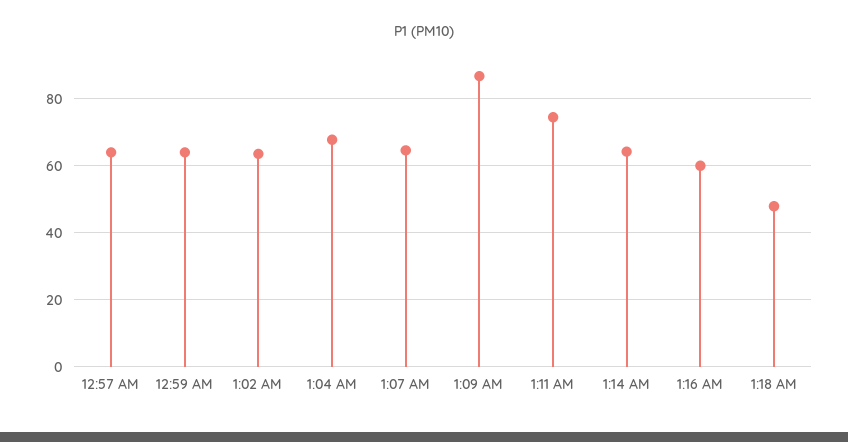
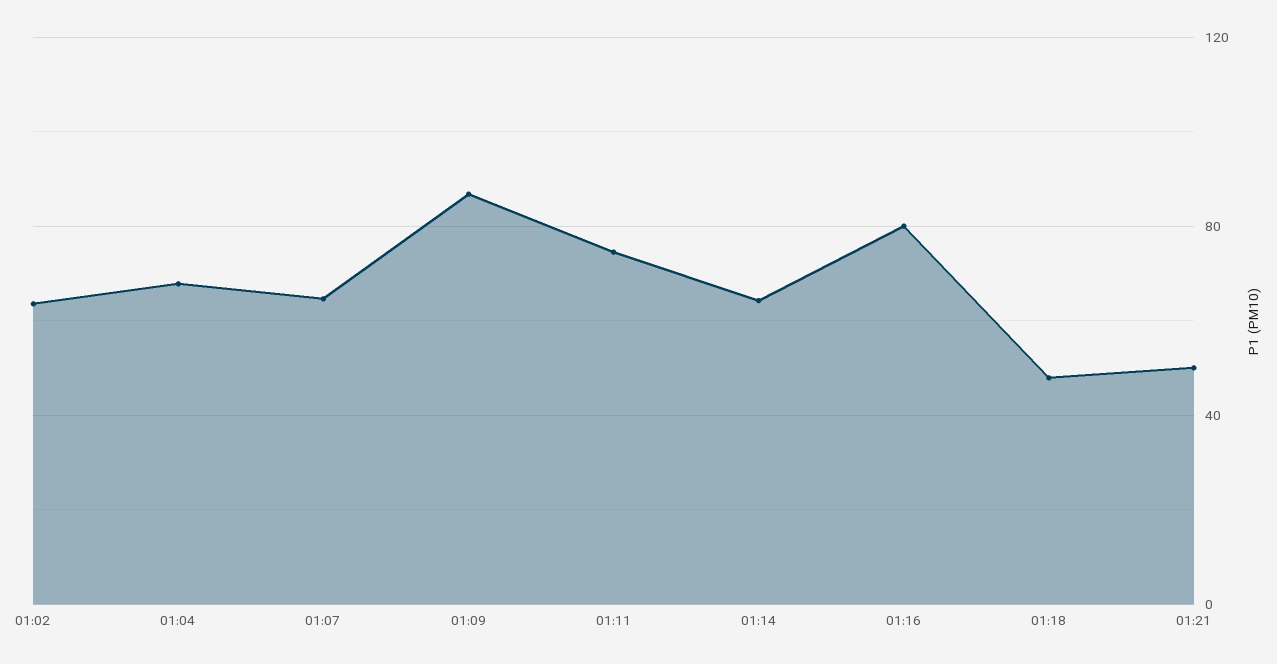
12:57 AM: 64 -> none
12:59 AM: 64 -> none
1:16 AM: 60 -> 80
01:21: none -> 50

